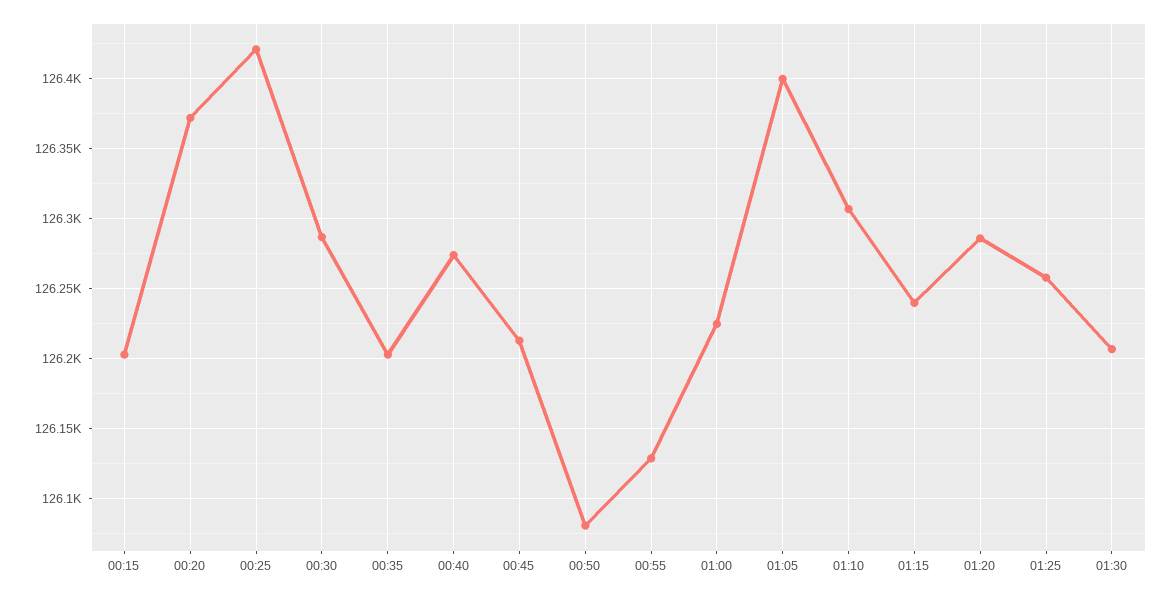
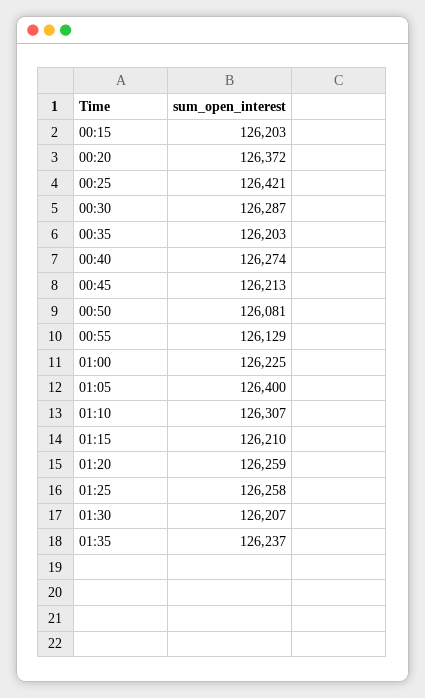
01:15: 126240 -> 126210
01:20: 126285 -> 126259
01:35: none -> 126237

